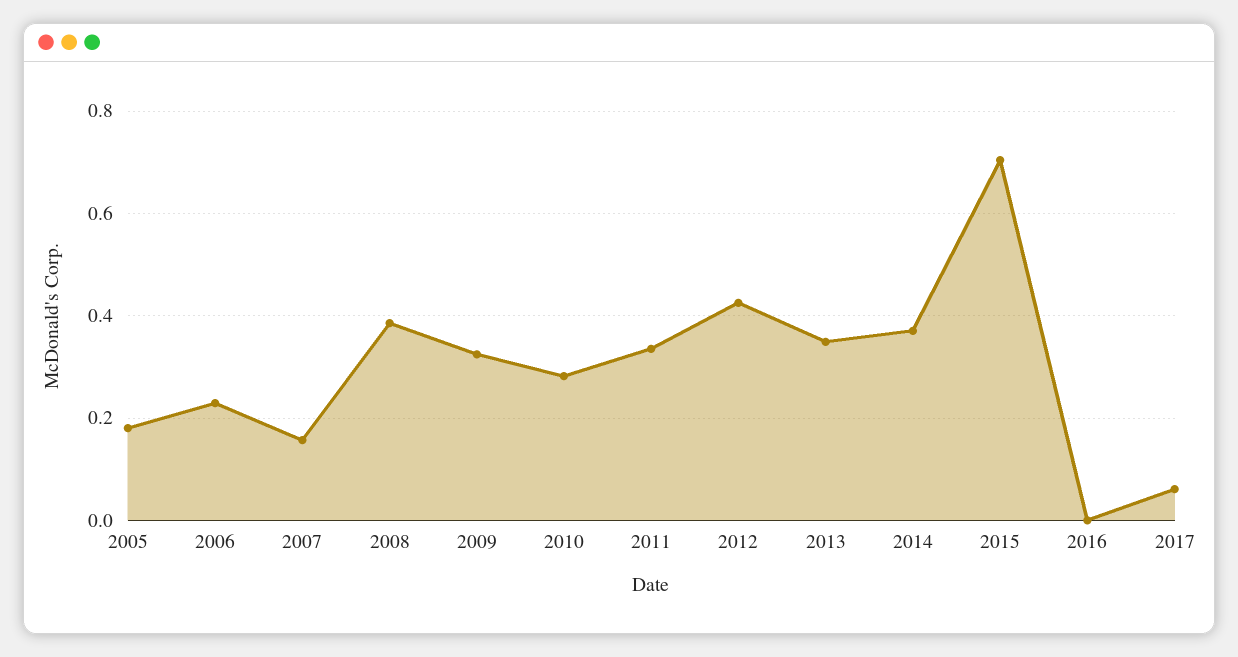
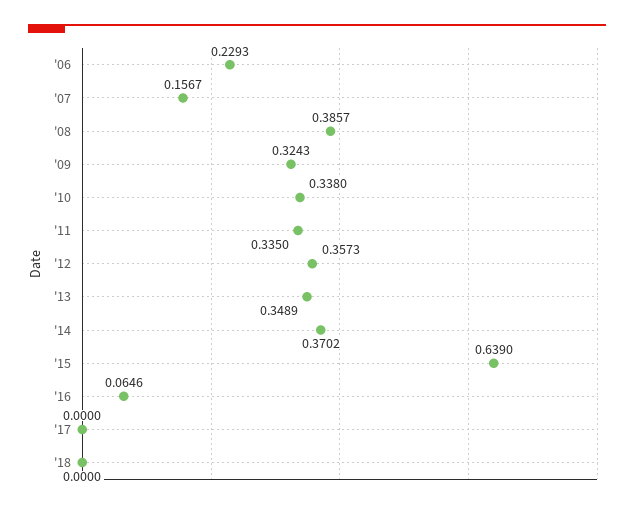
2005: 0.18 -> none
2010: 0.28 -> 0.338
2012: 0.42 -> 0.3573
2015: 0.7 -> 0.639
2016: 0 -> 0.0646
2017: 0.06 -> 0
'18: none -> 0

